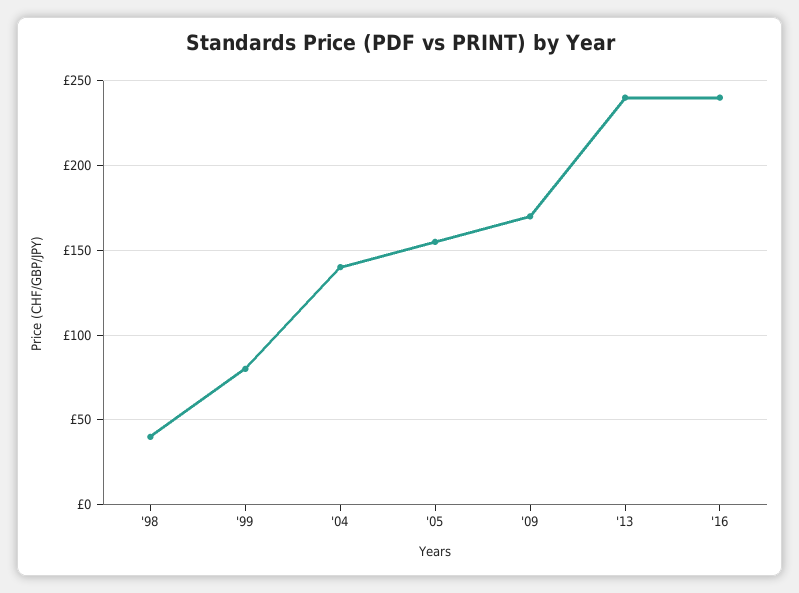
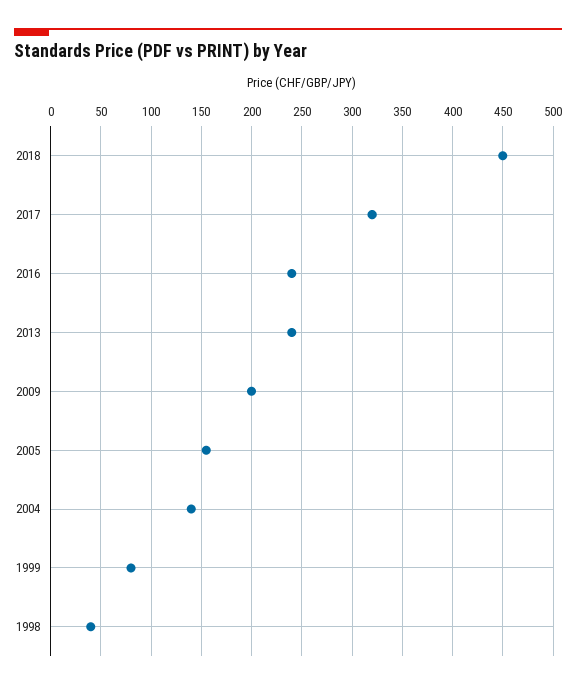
'09: 170 -> 200
2018: none -> 450
2017: none -> 320

